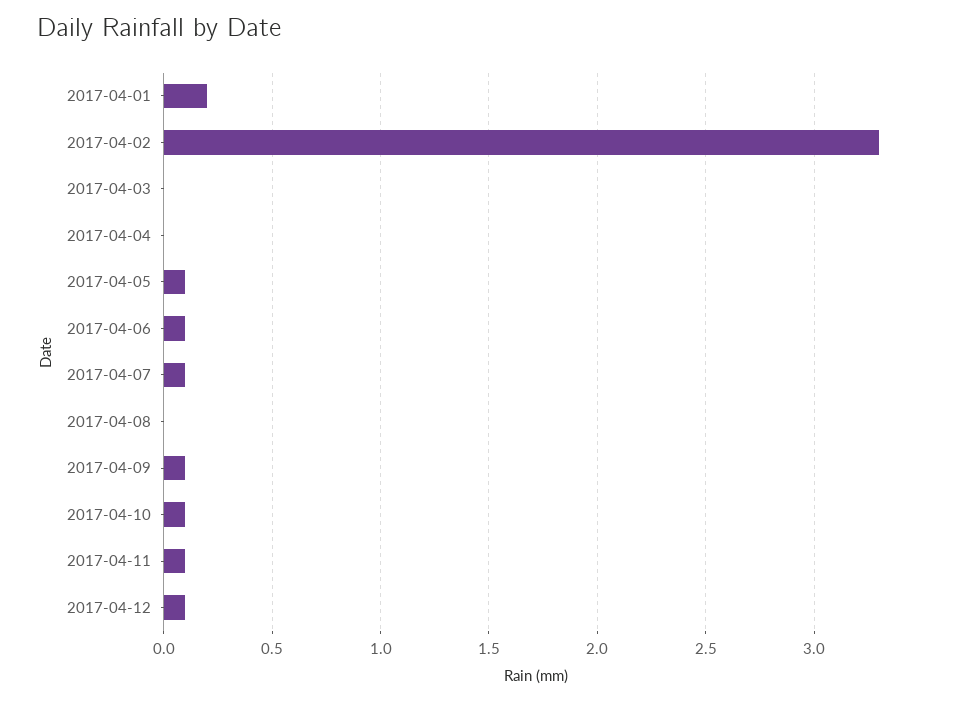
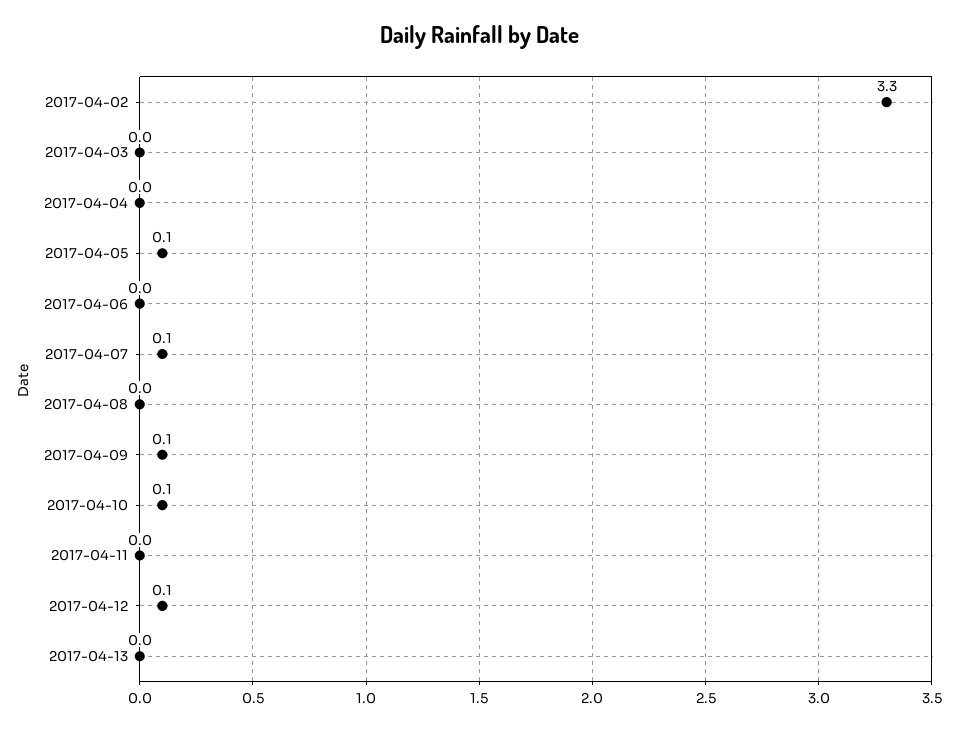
2017-04-01: 0.2 -> none
2017-04-06: 0.1 -> 0
2017-04-11: 0.1 -> 0
2017-04-13: none -> 0

